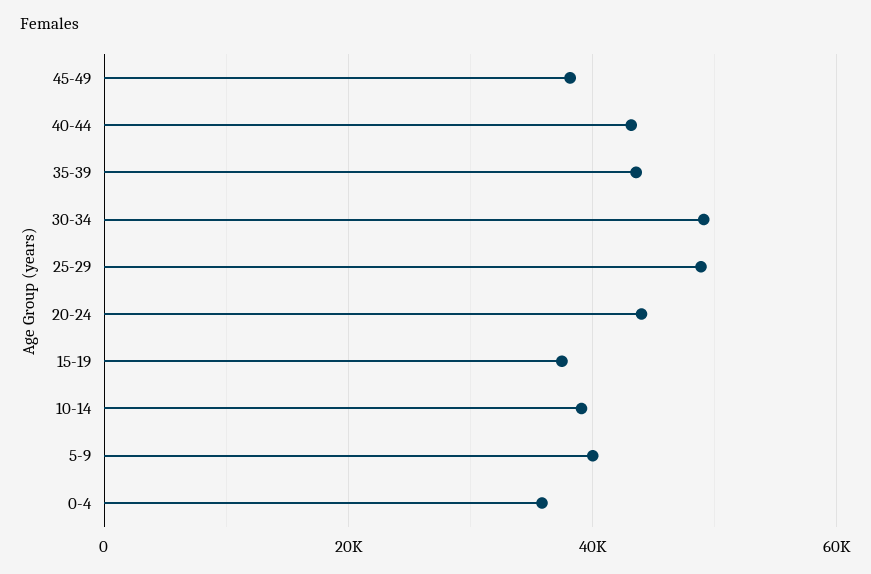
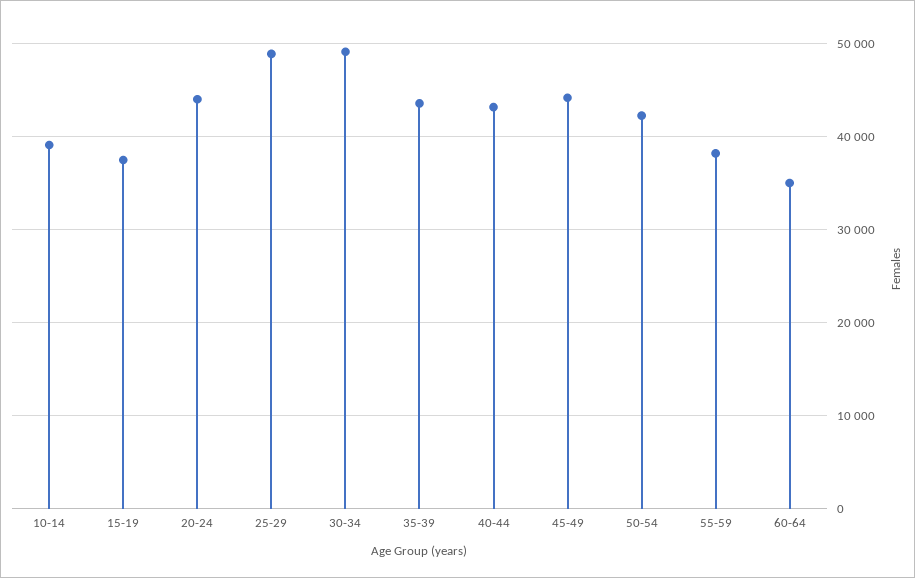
45-49: 38000 -> 44000
5-9: 40000 -> none
0-4: 36000 -> none
50-54: none -> 42000
55-59: none -> 38000
60-64: none -> 35000

